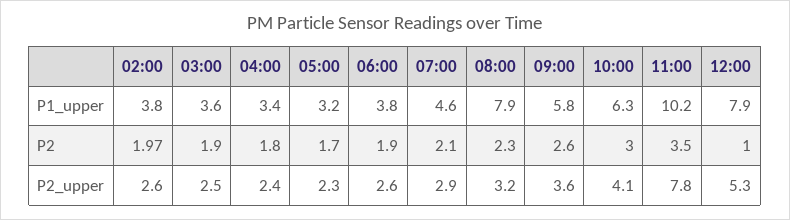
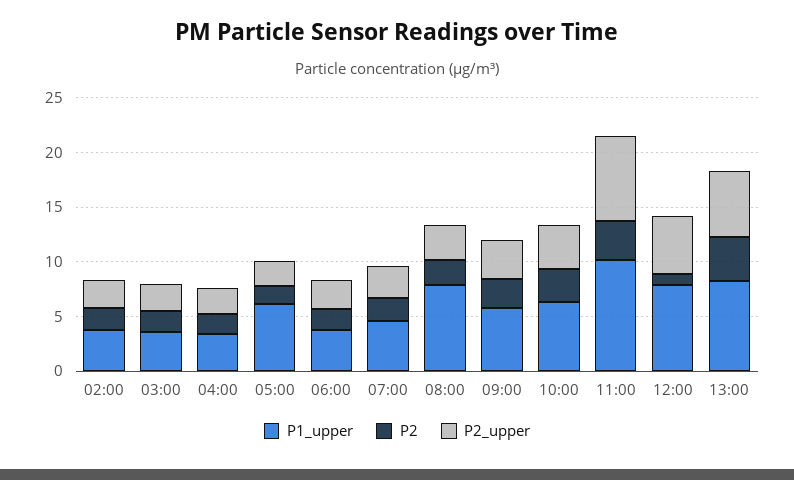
P1_upper, 05:00: 3.2 -> 6
P1_upper, 13:00: none -> 8
P2, 13:00: none -> 4
P2_upper, 13:00: none -> 6

